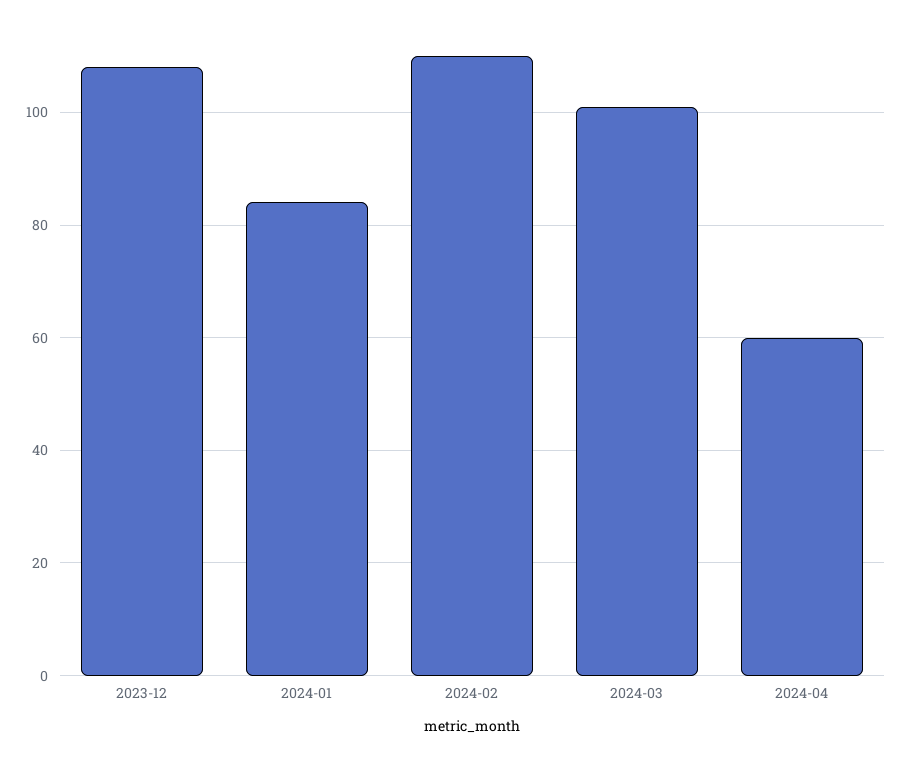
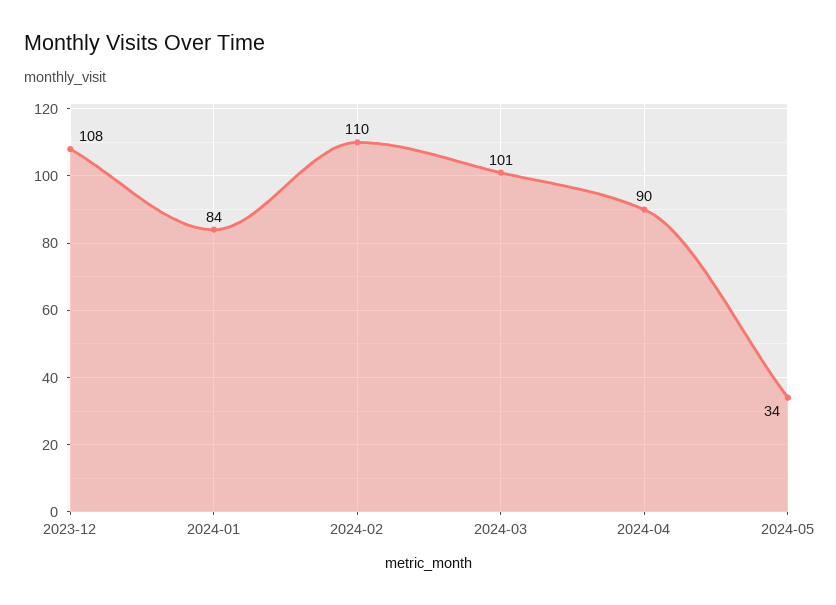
2024-04: 60 -> 90
2024-05: none -> 34

